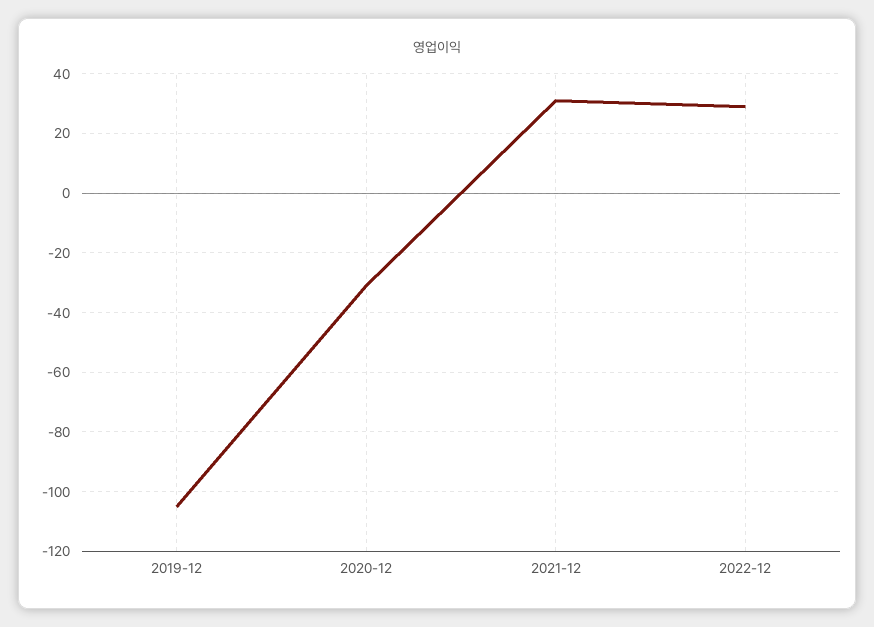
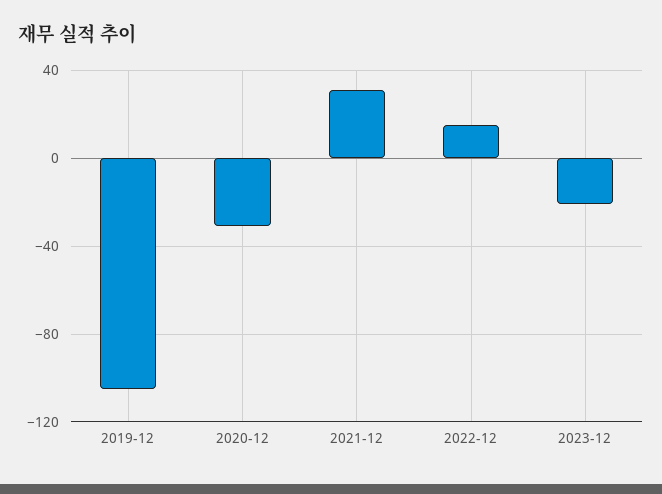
2022-12: 30 -> 15
2023-12: none -> -20

